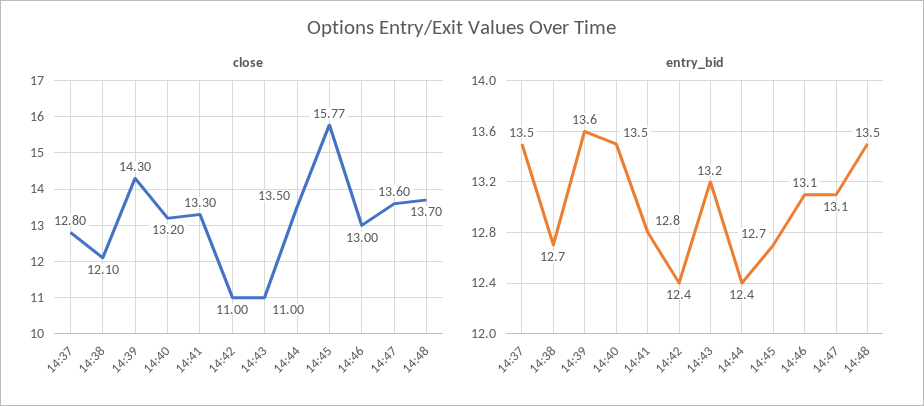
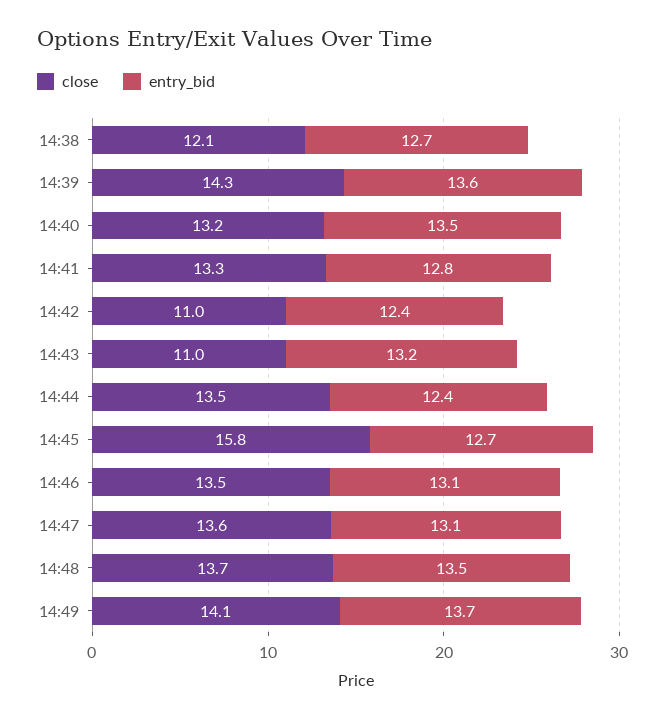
close, 14:37: 12.8 -> none
close, 14:46: 13 -> 13.5
entry_bid, 14:37: 13.5 -> none
close, 14:49: none -> 14.1
entry_bid, 14:49: none -> 13.7

